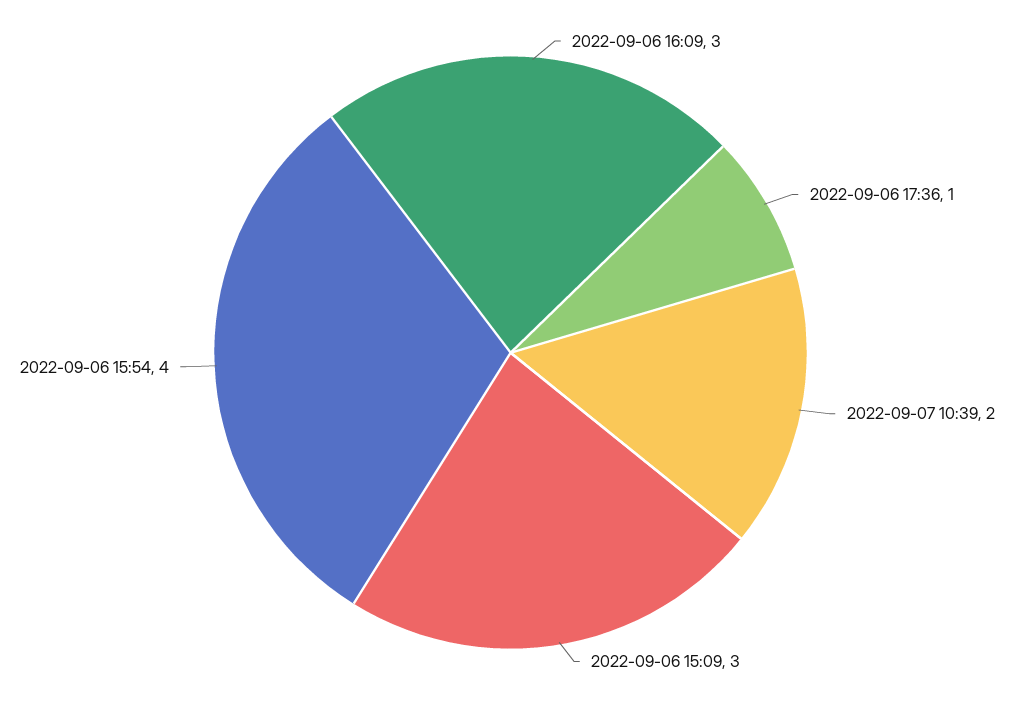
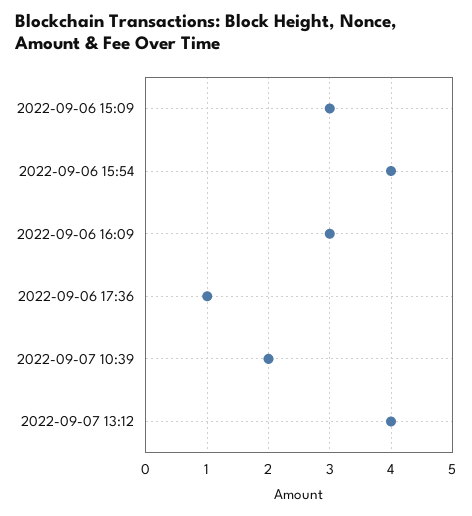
2022-09-07 13:12: none -> 4

